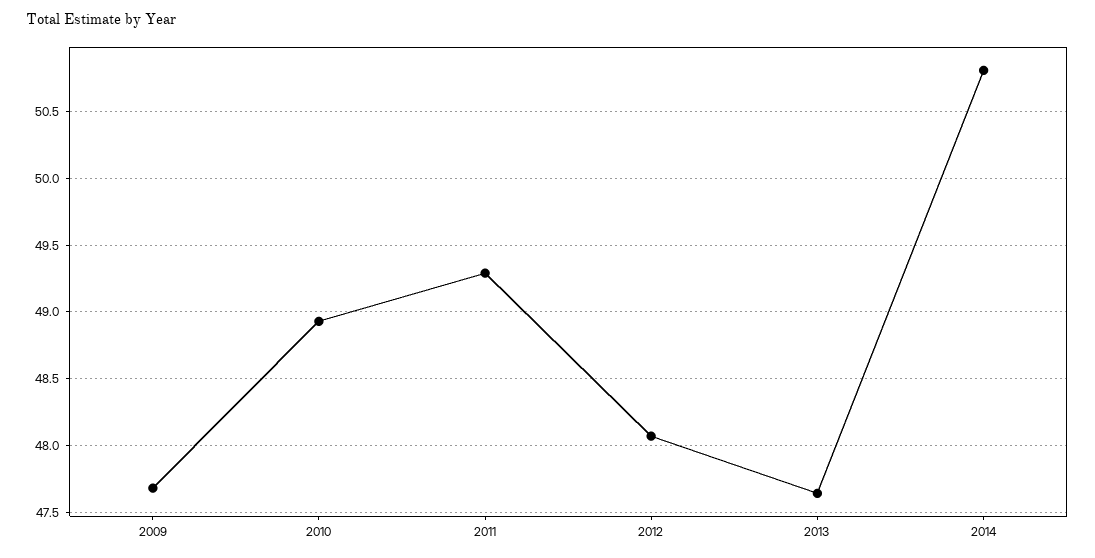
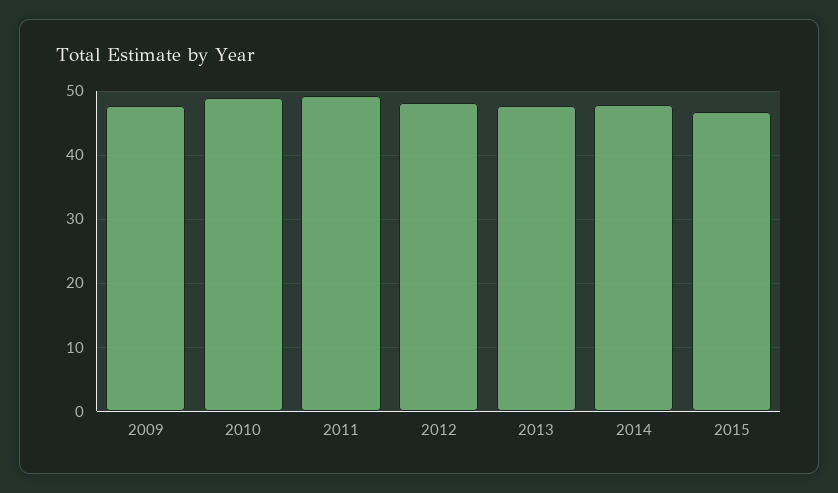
2014: 50.8 -> 48
2015: none -> 47

